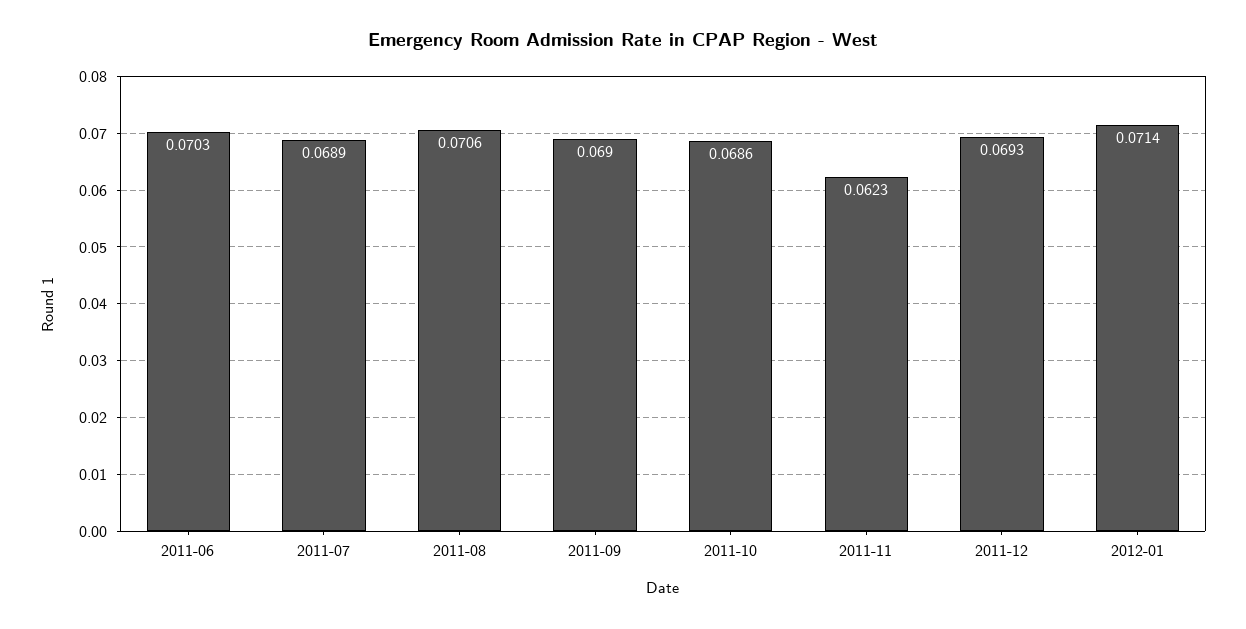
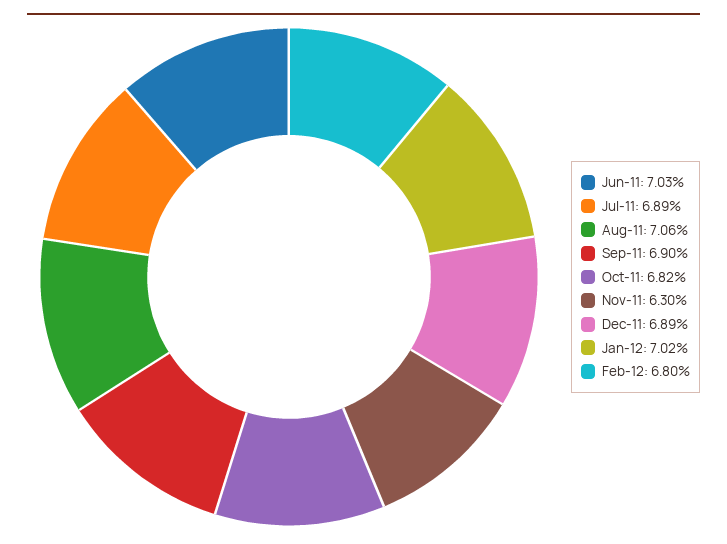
2011-10: 0.0686 -> 0.0682
2011-11: 0.0623 -> 0.063
2011-12: 0.0693 -> 0.0689
2012-01: 0.0714 -> 0.0702
Feb-12: none -> 0.068

